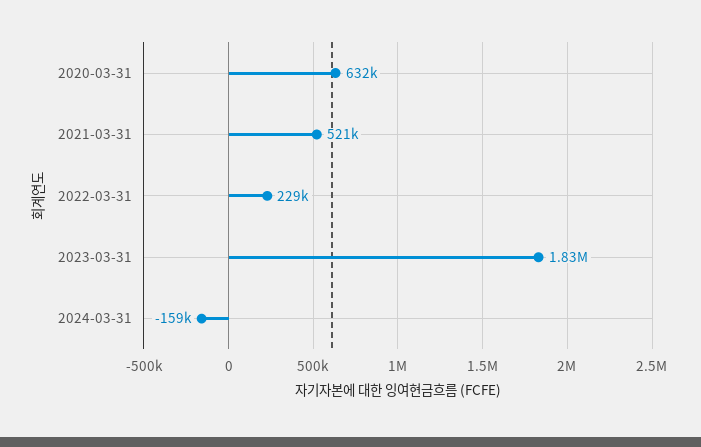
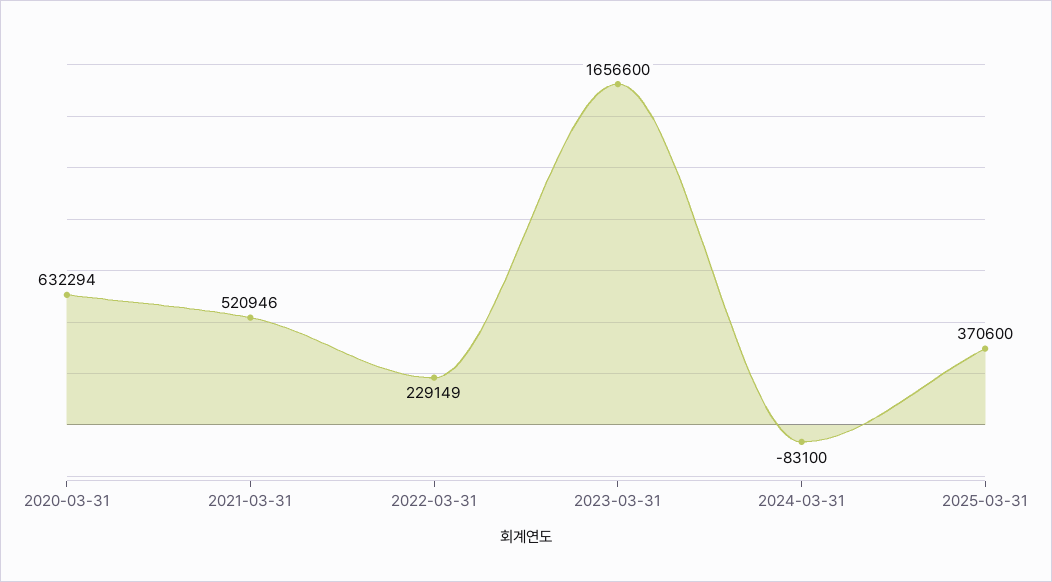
2023-03-31: 1830000 -> 1656600
2024-03-31: -159000 -> -83100
2025-03-31: none -> 370600

